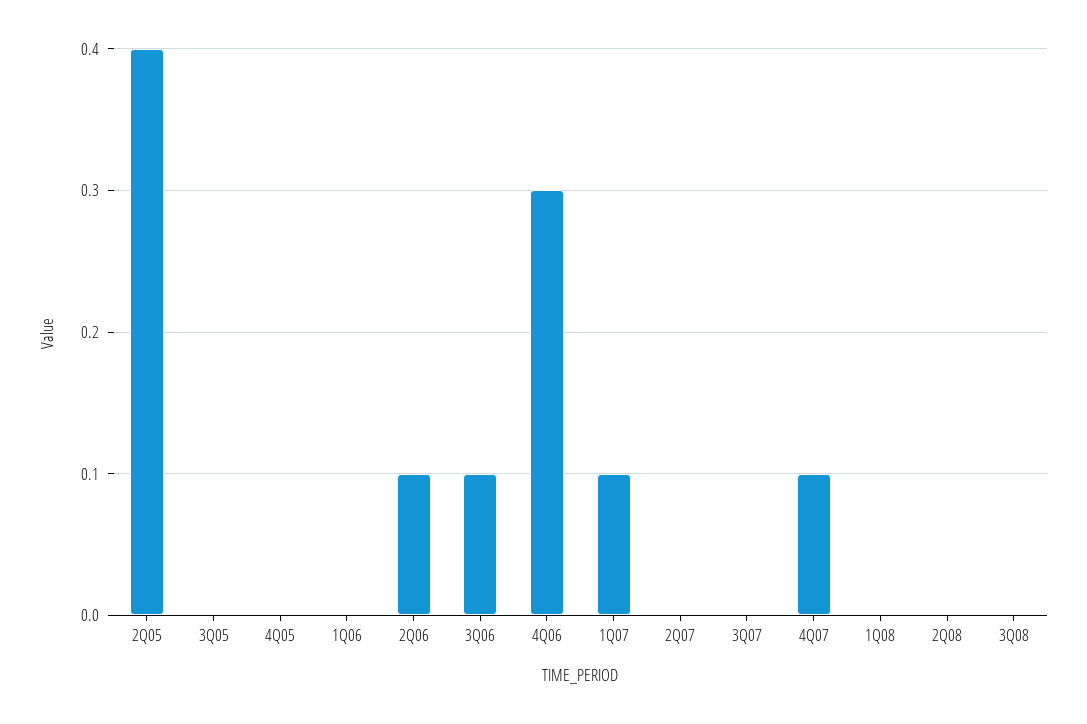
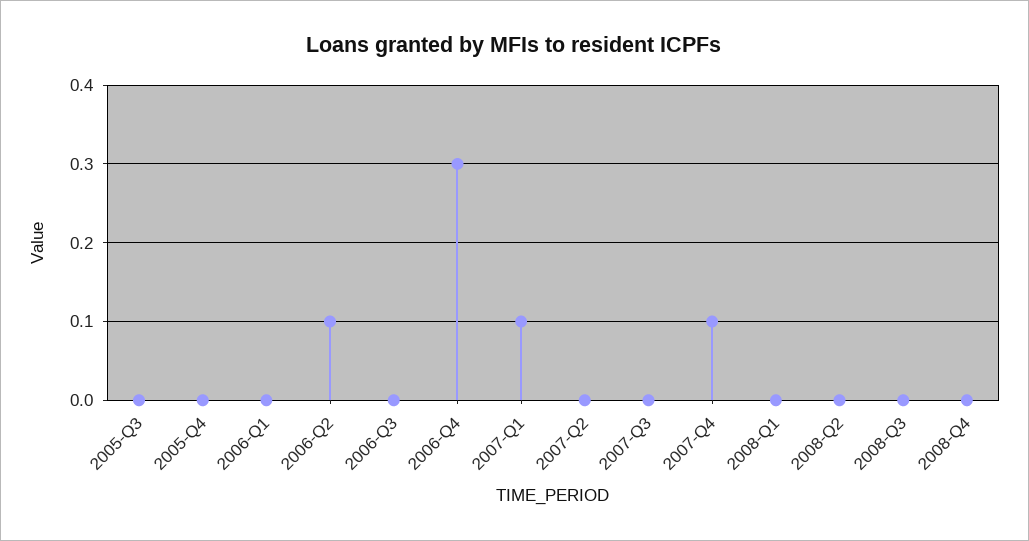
2Q05: 0.4 -> none
3Q06: 0.1 -> 0
2008-Q4: none -> 0

